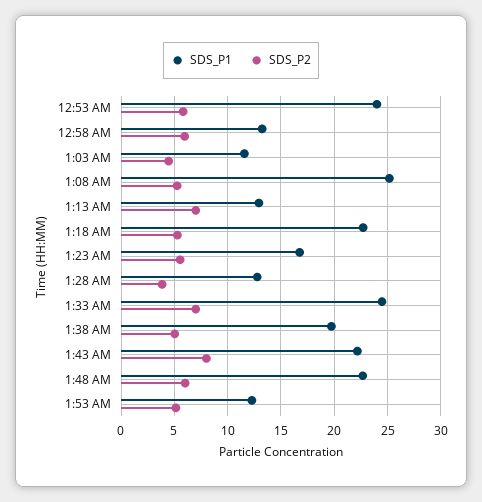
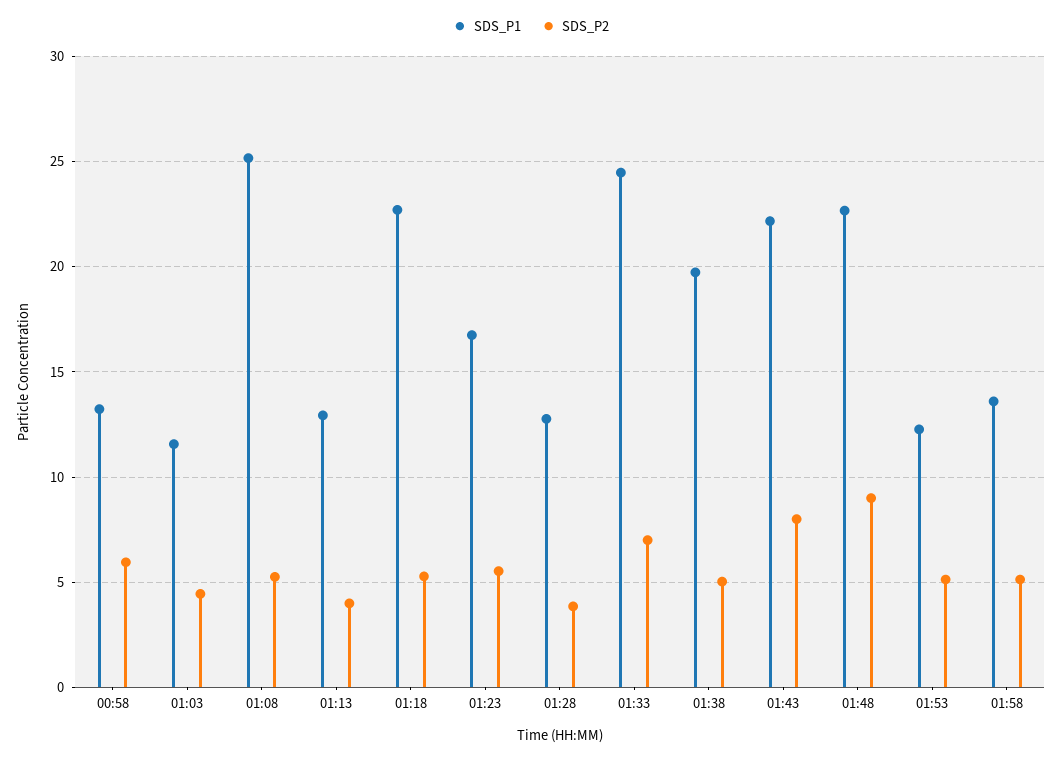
SDS_P1, 12:53 AM: 24 -> none
SDS_P2, 12:53 AM: 6 -> none
SDS_P2, 1:13 AM: 7 -> 4
SDS_P2, 1:48 AM: 6 -> 9
SDS_P1, 01:58: none -> 13.5
SDS_P2, 01:58: none -> 5

